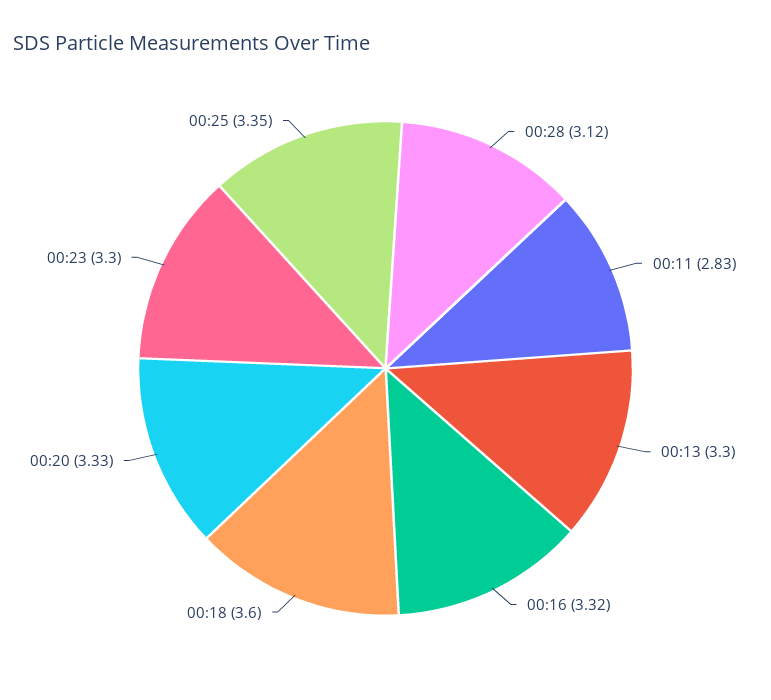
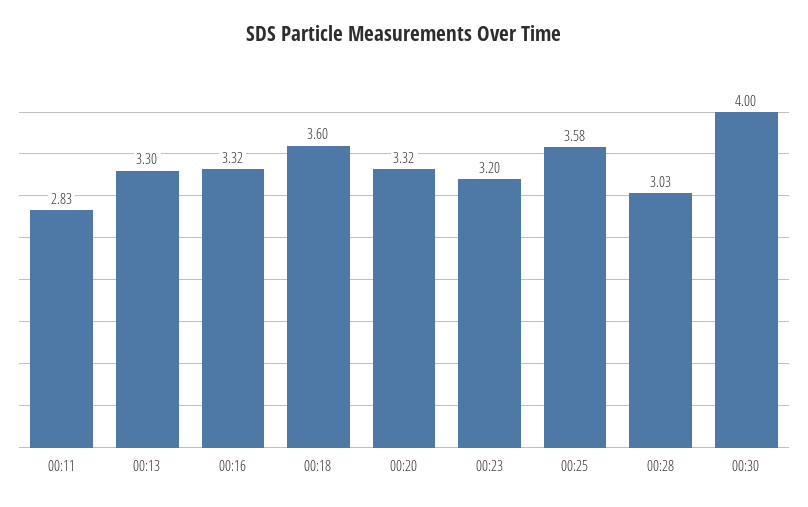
00:28: 3.12 -> 3.03
00:20: 3.33 -> 3.32
00:23: 3.3 -> 3.2
00:25: 3.35 -> 3.58
00:30: none -> 4

